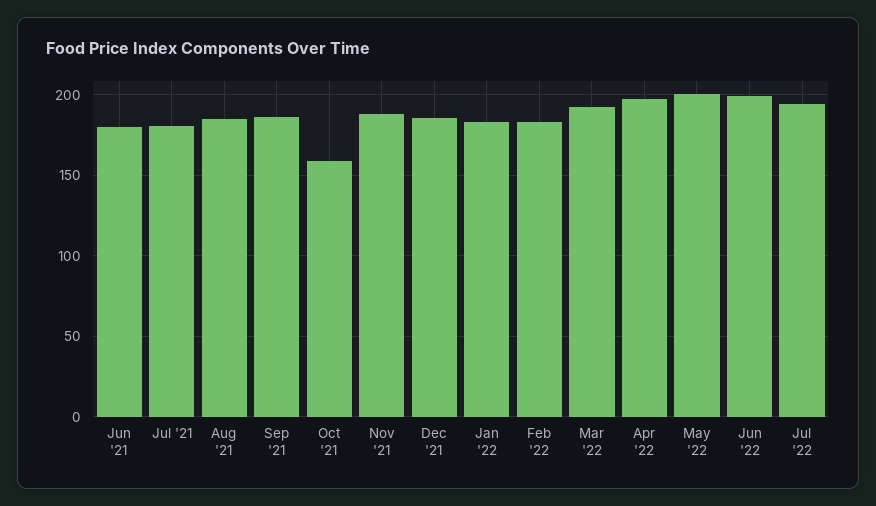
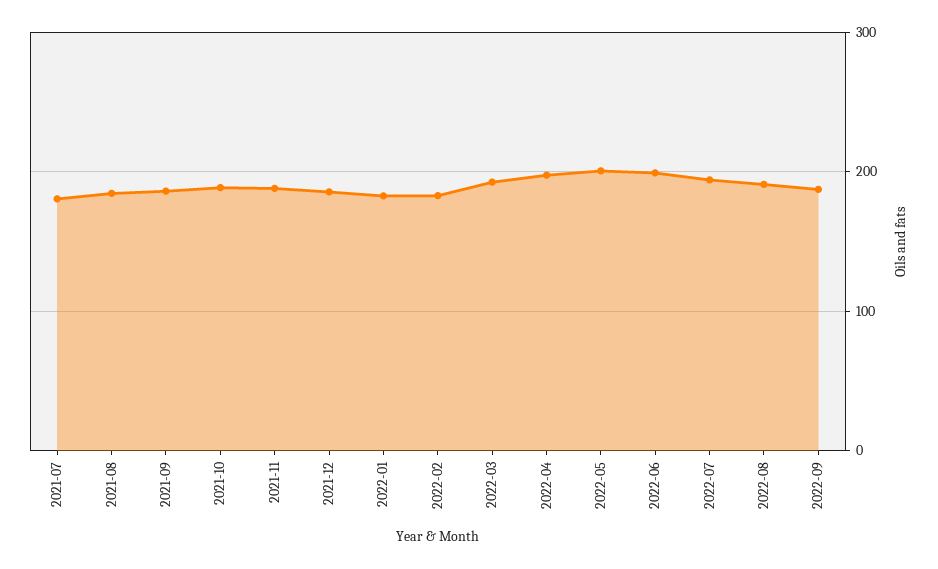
Jun '21: 180 -> none
Oct '21: 160 -> 190
2022-08: none -> 190
2022-09: none -> 190

